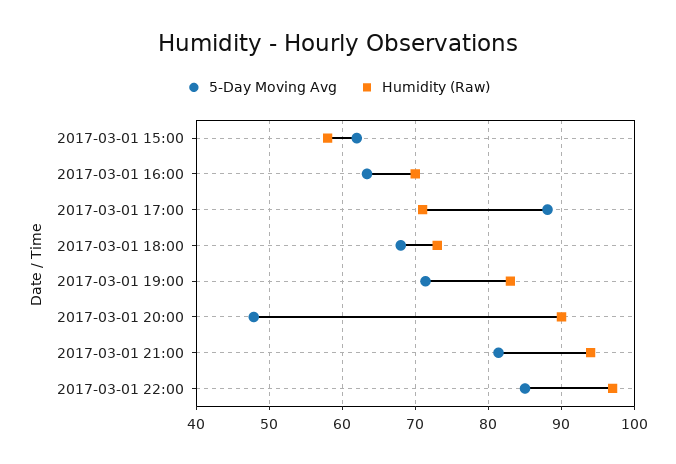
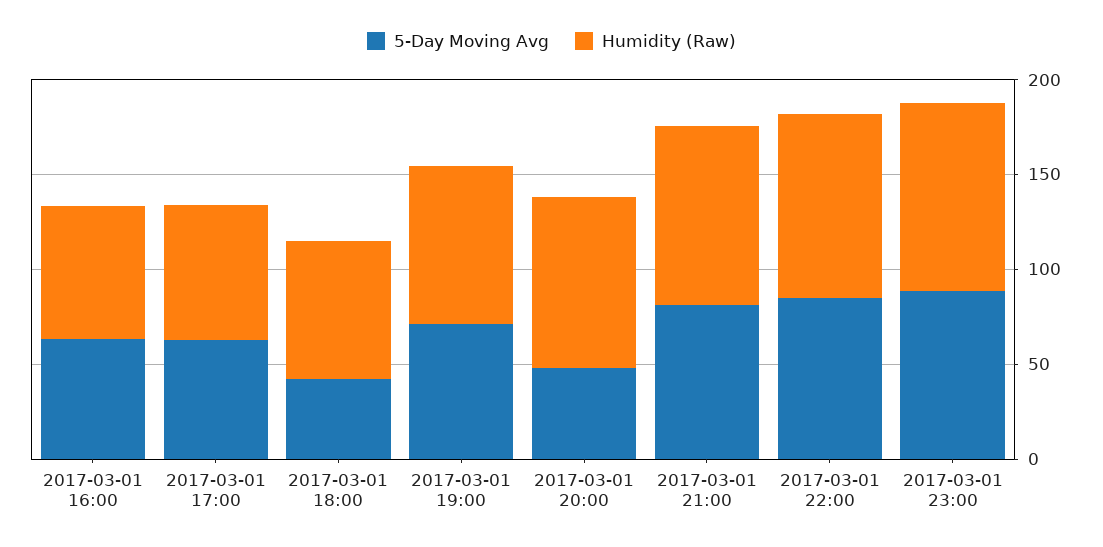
5-Day Moving Avg, 2017-03-01 15:00: 62 -> none
Humidity (Raw), 2017-03-01 15:00: 58 -> none
5-Day Moving Avg, 2017-03-01 17:00: 88 -> 60
5-Day Moving Avg, 2017-03-01 18:00: 68 -> 40
5-Day Moving Avg, 2017-03-01 23:00: none -> 90
Humidity (Raw), 2017-03-01 23:00: none -> 100

